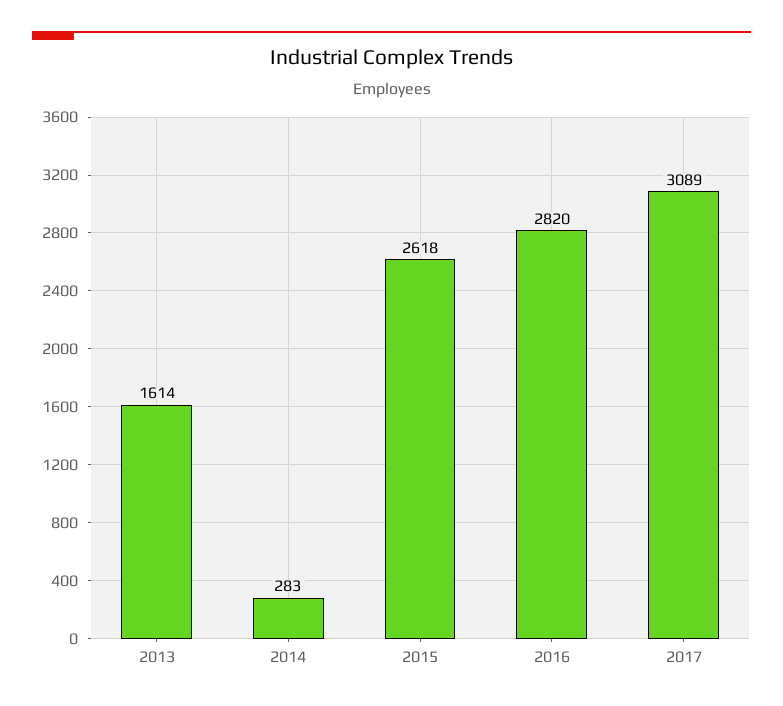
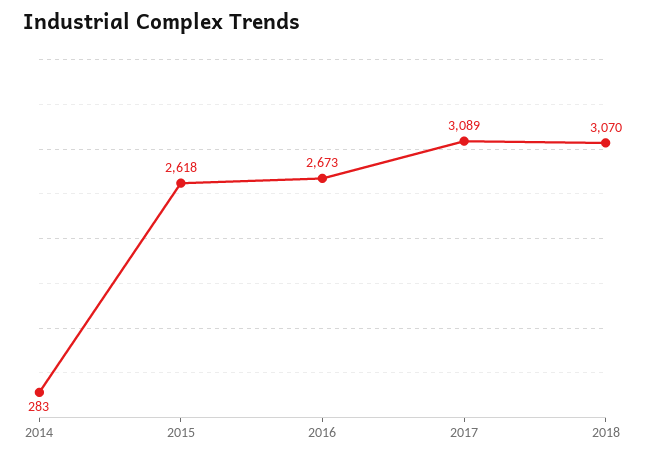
2013: 1614 -> none
2016: 2820 -> 2673
2018: none -> 3070

